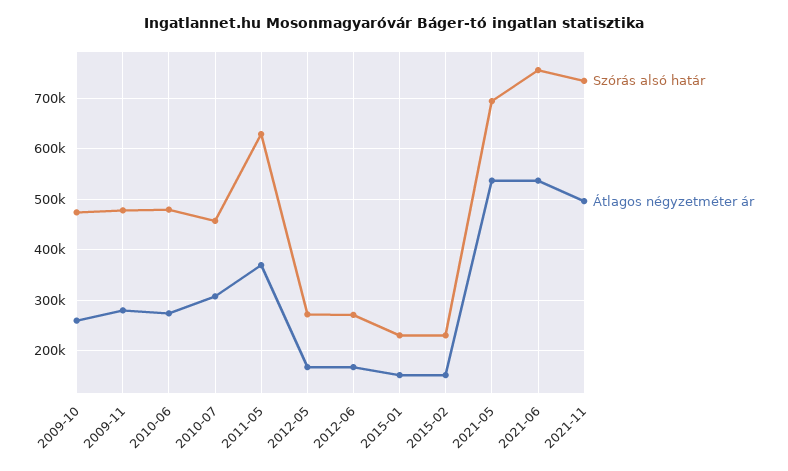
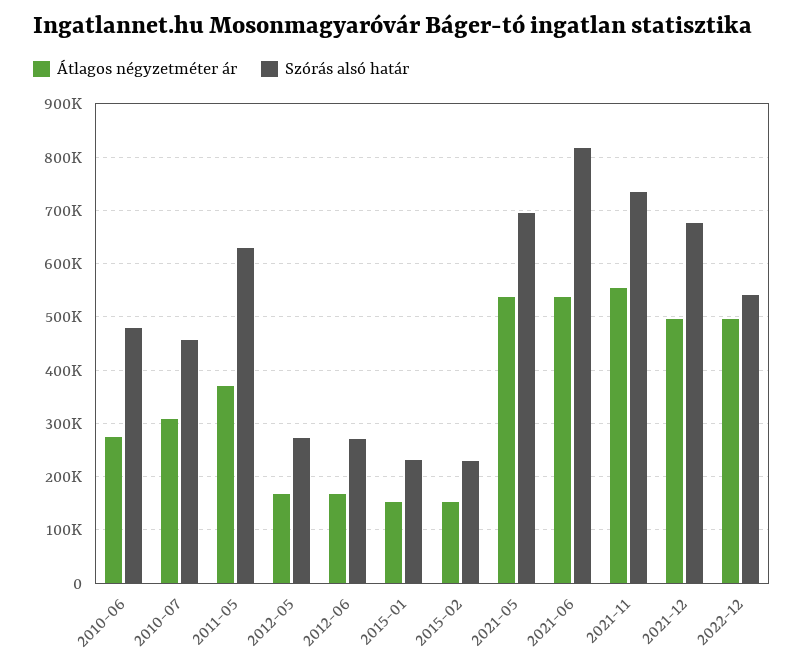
Szórás alsó határ, 2009-10: 480000 -> none
Átlagos négyzetméter ár, 2009-10: 260000 -> none
Szórás alsó határ, 2009-11: 480000 -> none
Átlagos négyzetméter ár, 2009-11: 280000 -> none
Szórás alsó határ, 2021-06: 760000 -> 820000
Átlagos négyzetméter ár, 2021-11: 500000 -> 560000
Átlagos négyzetméter ár, 2021-12: none -> 500000
Szórás alsó határ, 2021-12: none -> 680000
Átlagos négyzetméter ár, 2022-12: none -> 500000
Szórás alsó határ, 2022-12: none -> 540000

